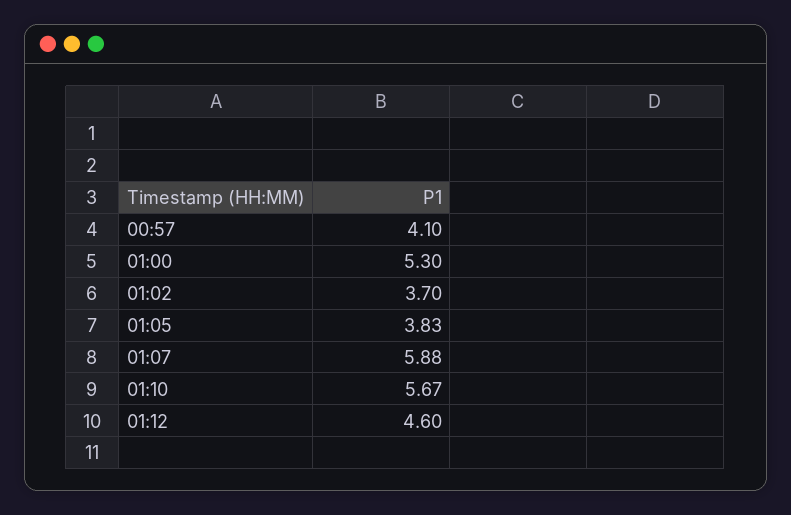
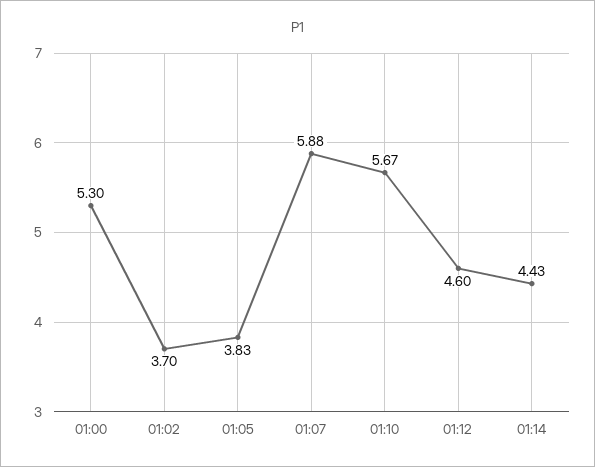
00:57: 4.1 -> none
01:14: none -> 4.43

